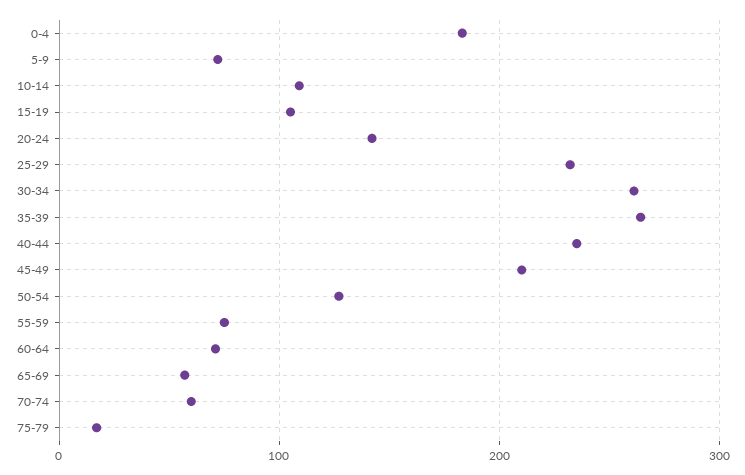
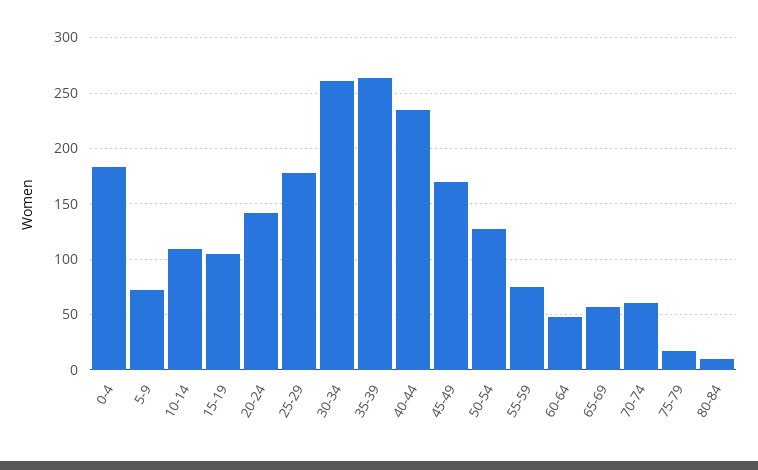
25-29: 230 -> 180
45-49: 210 -> 170
60-64: 70 -> 50
80-84: none -> 10

